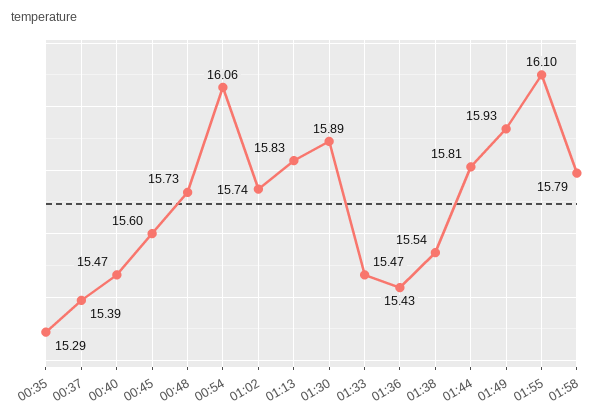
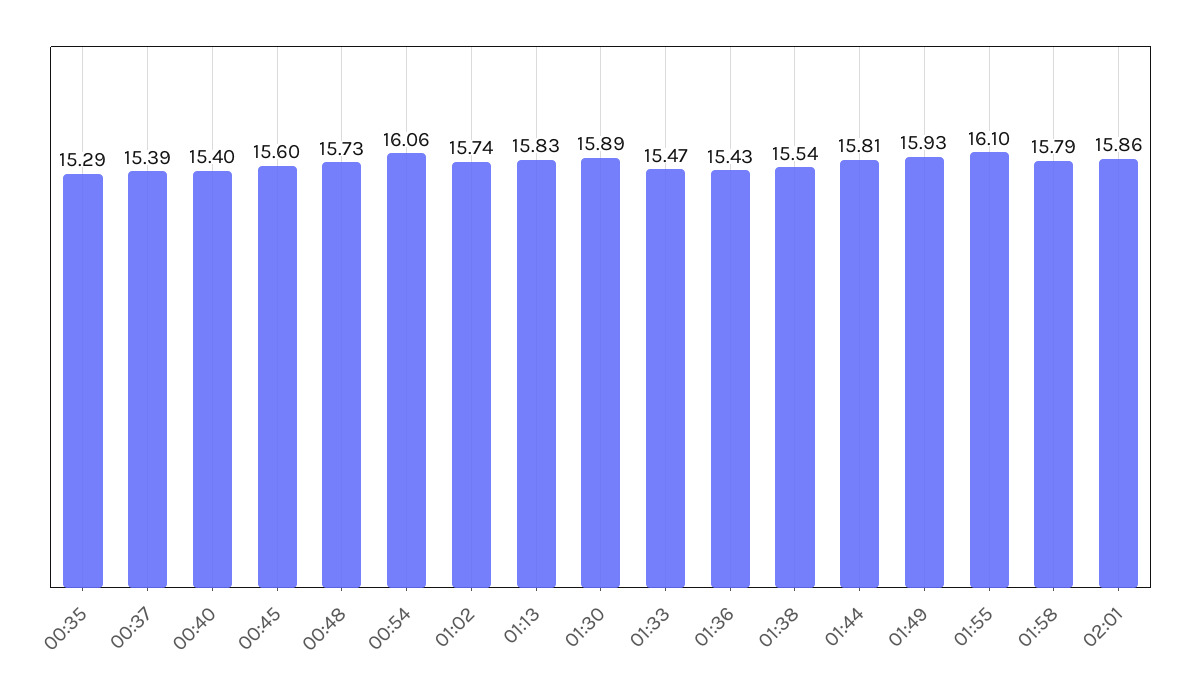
00:40: 15.47 -> 15.4
02:01: none -> 15.86

